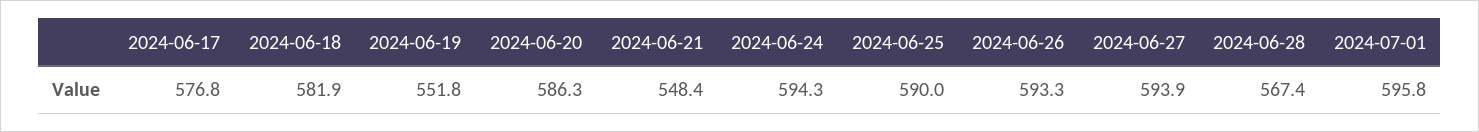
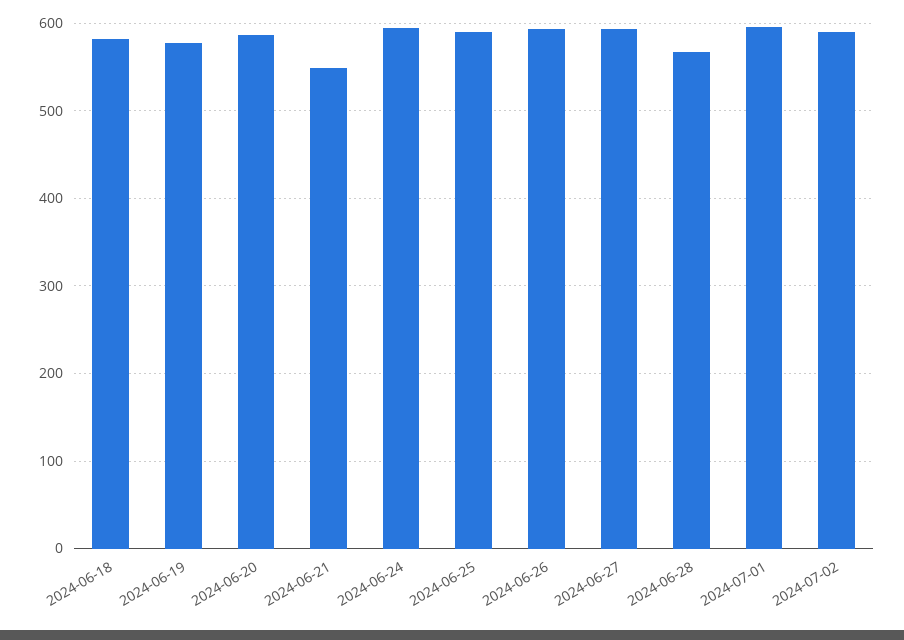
2024-06-17: 576.8 -> none
2024-06-19: 551.8 -> 580
2024-07-02: none -> 590

